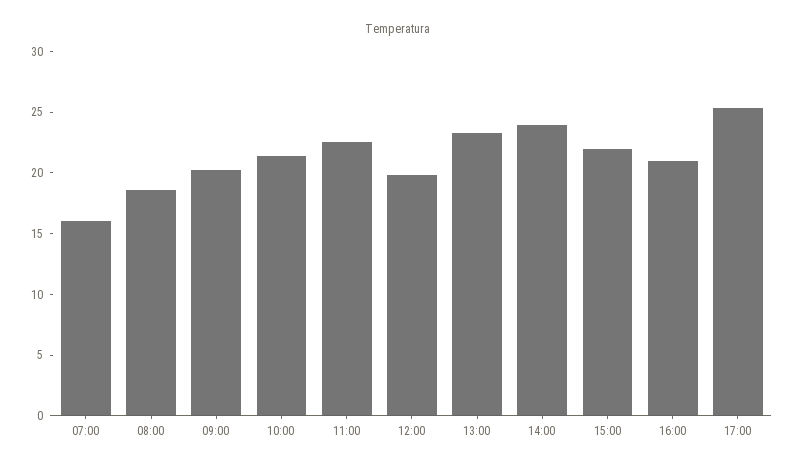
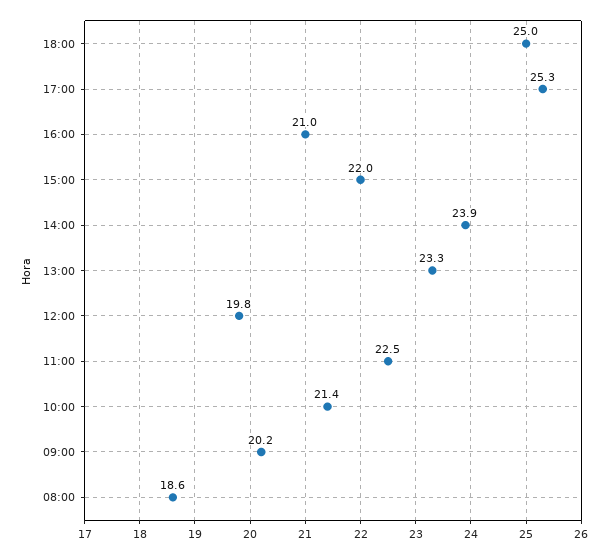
07:00: 16 -> none
18:00: none -> 25

